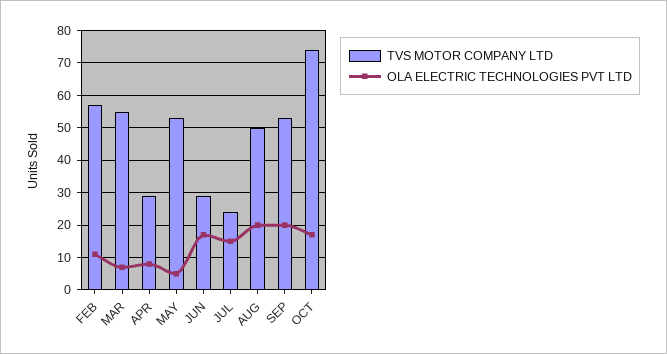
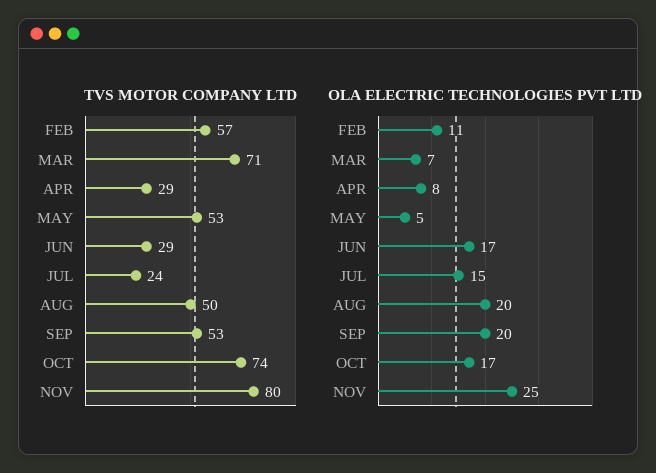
TVS MOTOR COMPANY LTD, MAR: 55 -> 71
TVS MOTOR COMPANY LTD, NOV: none -> 80
OLA ELECTRIC TECHNOLOGIES PVT LTD, NOV: none -> 25

